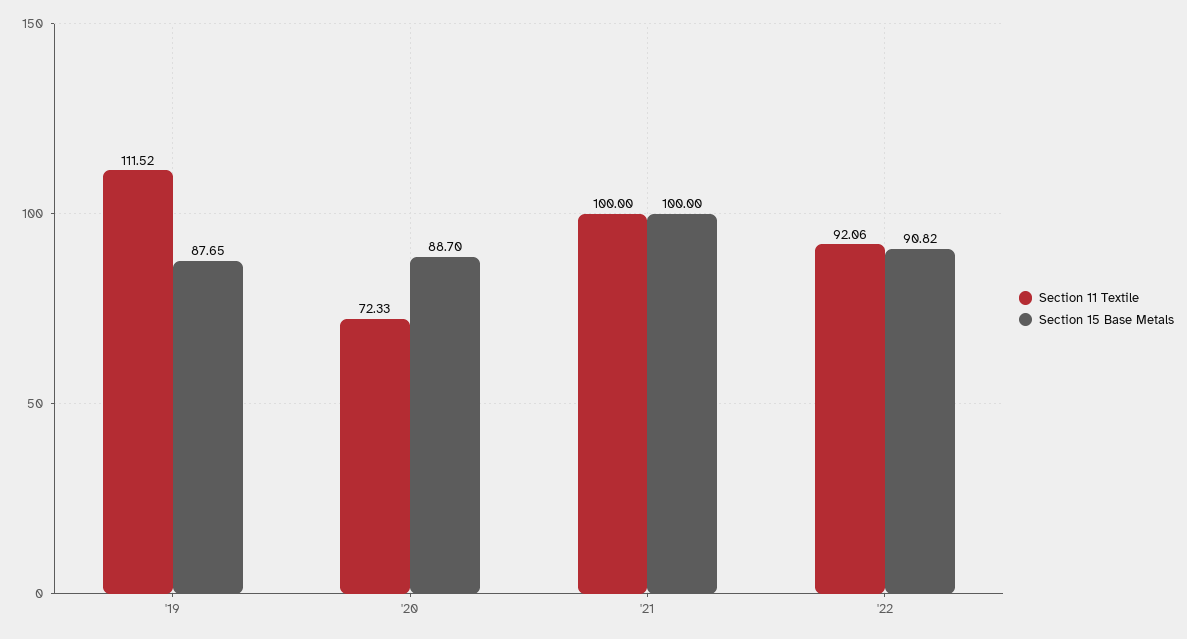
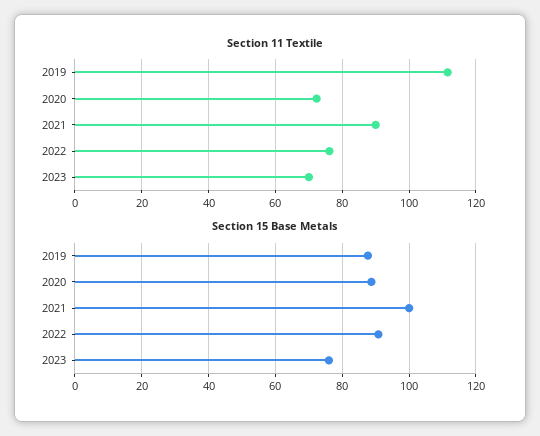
Section 11 Textile, '21: 100 -> 90
Section 11 Textile, '22: 92.06 -> 76
Section 11 Textile, 2023: none -> 70
Section 15 Base Metals, 2023: none -> 76

